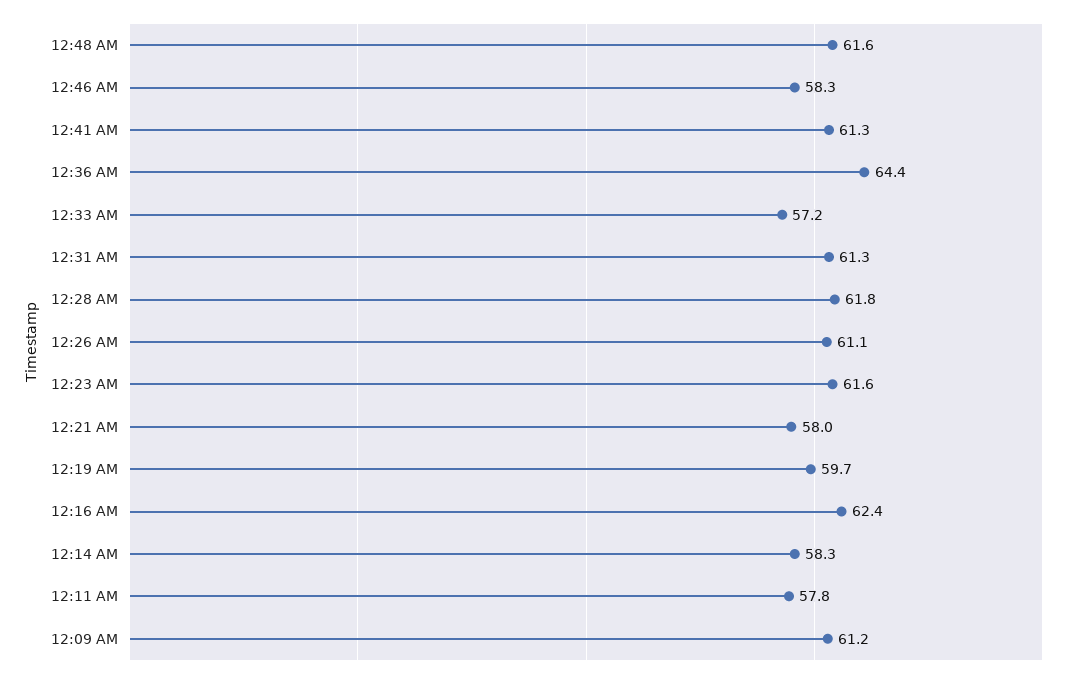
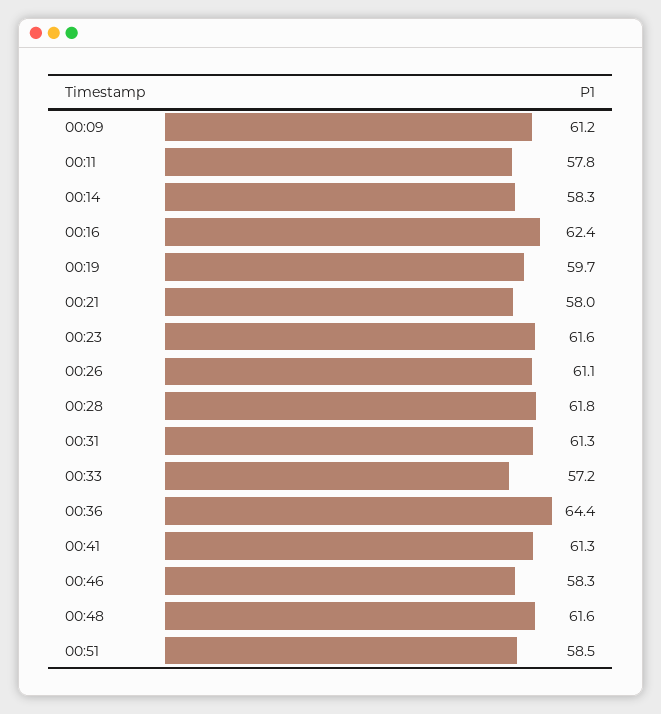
00:51: none -> 58.5

